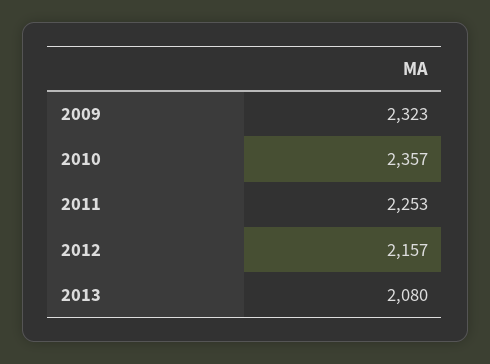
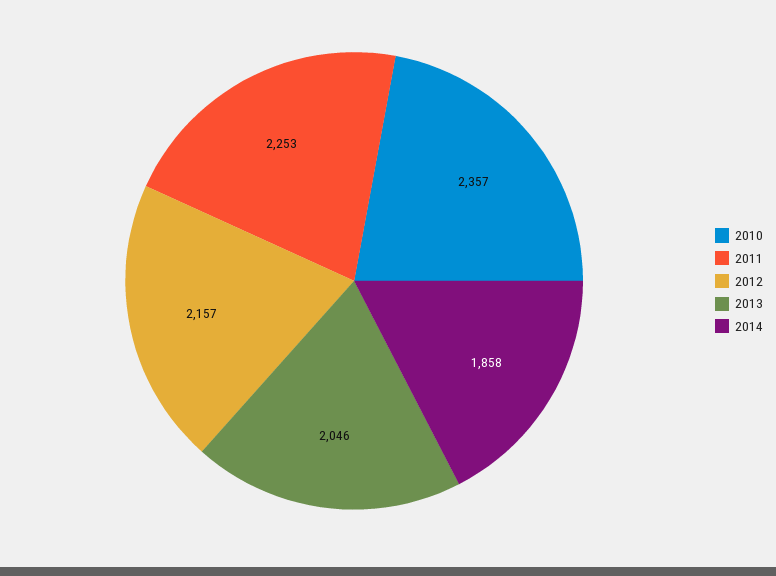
2009: 2323 -> none
2013: 2080 -> 2046
2014: none -> 1858

